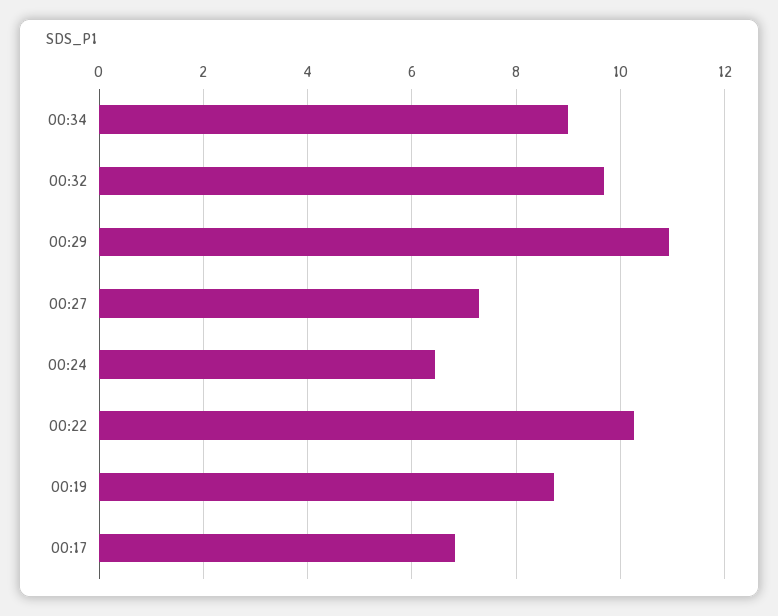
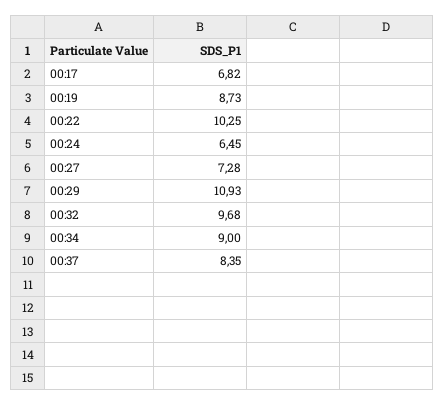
00:37: none -> 8.35

